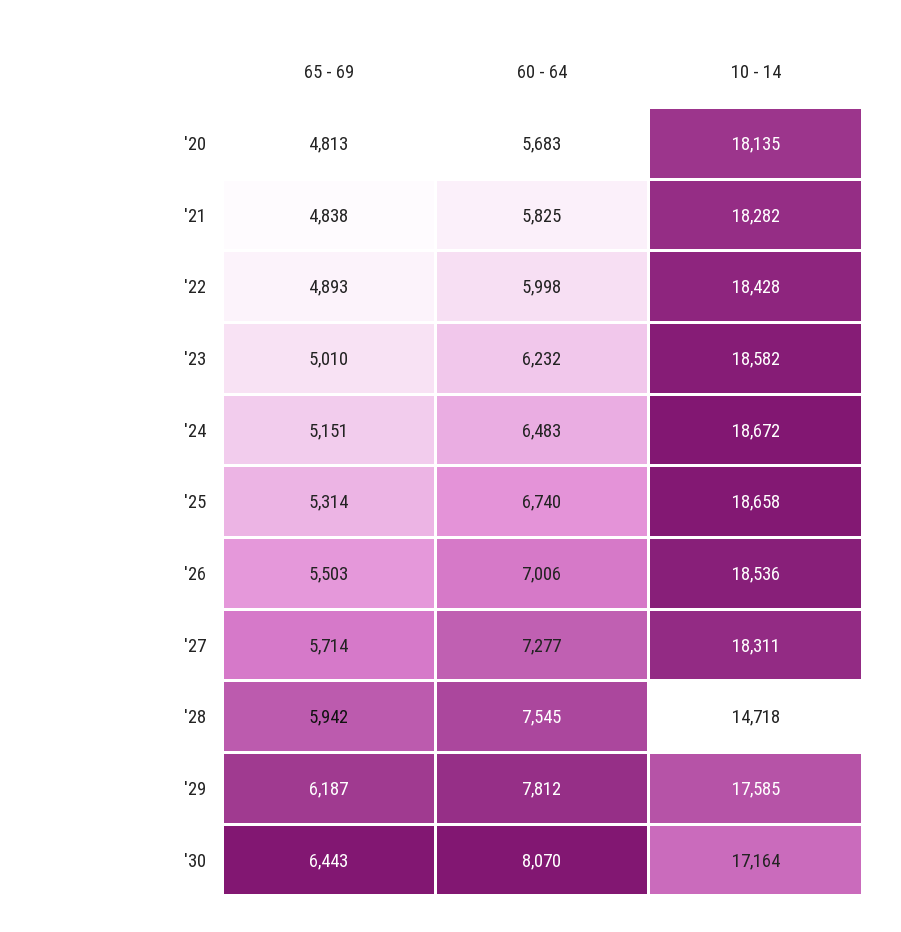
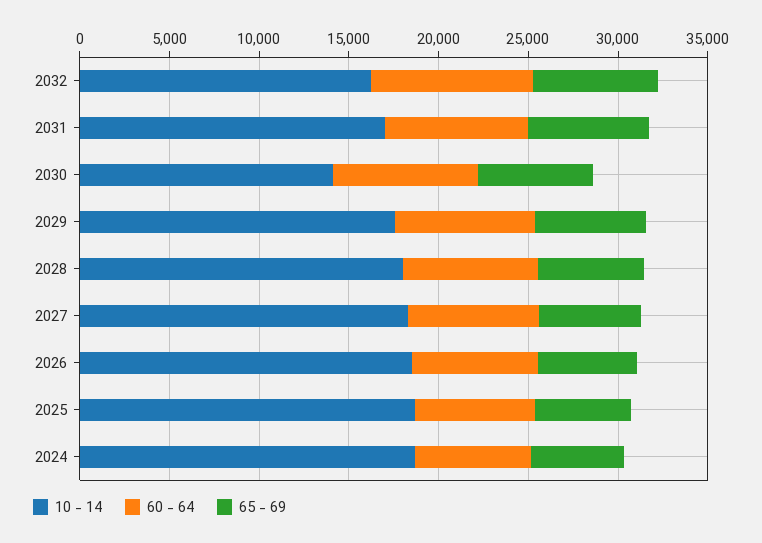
65 - 69, '20: 4813 -> none
60 - 64, '20: 5683 -> none
10 - 14, '20: 18135 -> none
65 - 69, '21: 4838 -> none
60 - 64, '21: 5825 -> none
10 - 14, '21: 18282 -> none
65 - 69, '22: 4893 -> none
60 - 64, '22: 5998 -> none
10 - 14, '22: 18428 -> none
65 - 69, '23: 5010 -> none
60 - 64, '23: 6232 -> none
10 - 14, '23: 18582 -> none
10 - 14, '28: 14718 -> 18000
10 - 14, '30: 17164 -> 14000
10 - 14, 2032: none -> 16000
60 - 64, 2032: none -> 9000
65 - 69, 2032: none -> 7000
10 - 14, 2031: none -> 17000
60 - 64, 2031: none -> 8000
65 - 69, 2031: none -> 7000

